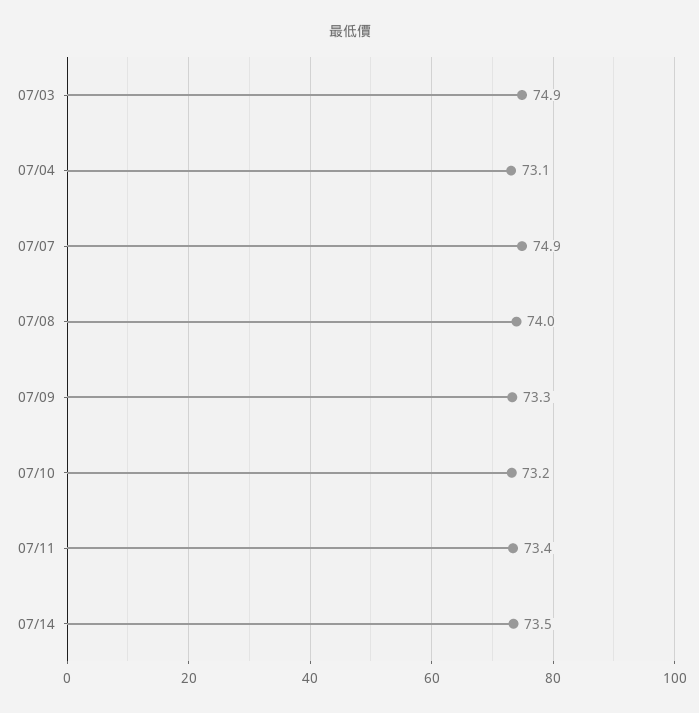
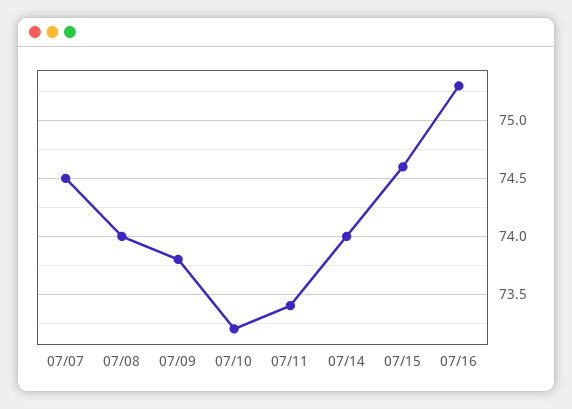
07/03: 74.9 -> none
07/04: 73.1 -> none
07/07: 74.9 -> 74.5
07/09: 73.3 -> 73.8
07/14: 73.5 -> 74
07/15: none -> 74.6
07/16: none -> 75.3

